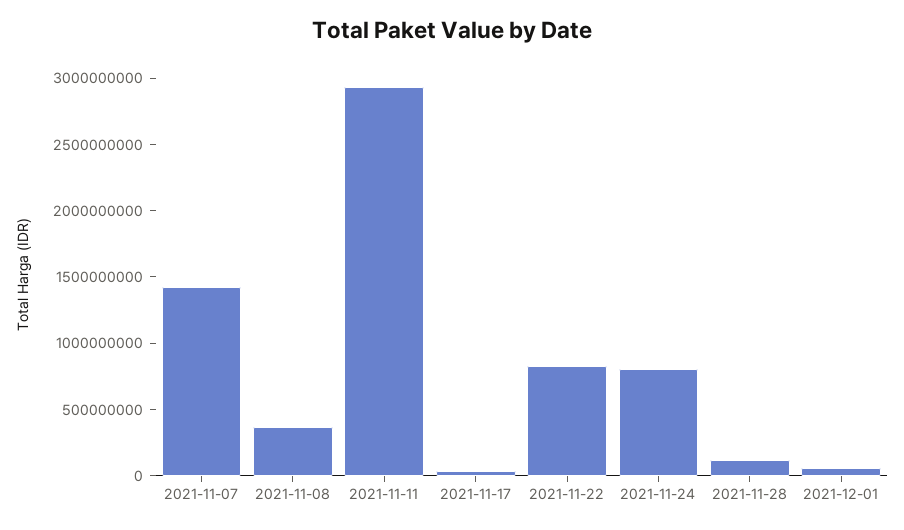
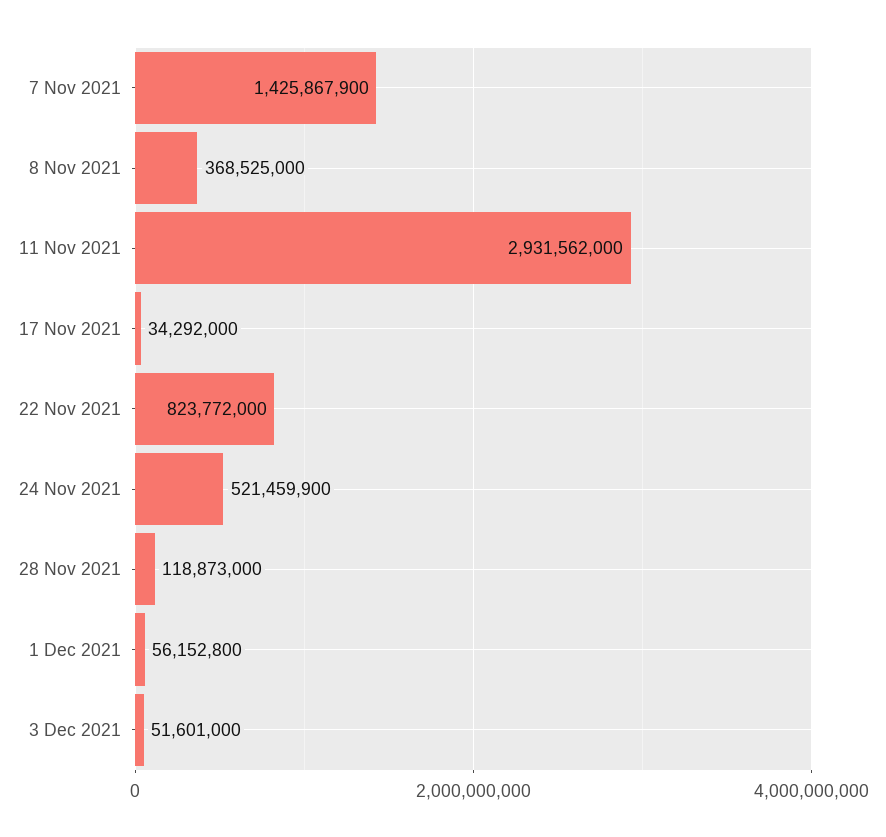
2021-11-24: 800000000 -> 521459900
3 Dec 2021: none -> 51601000

